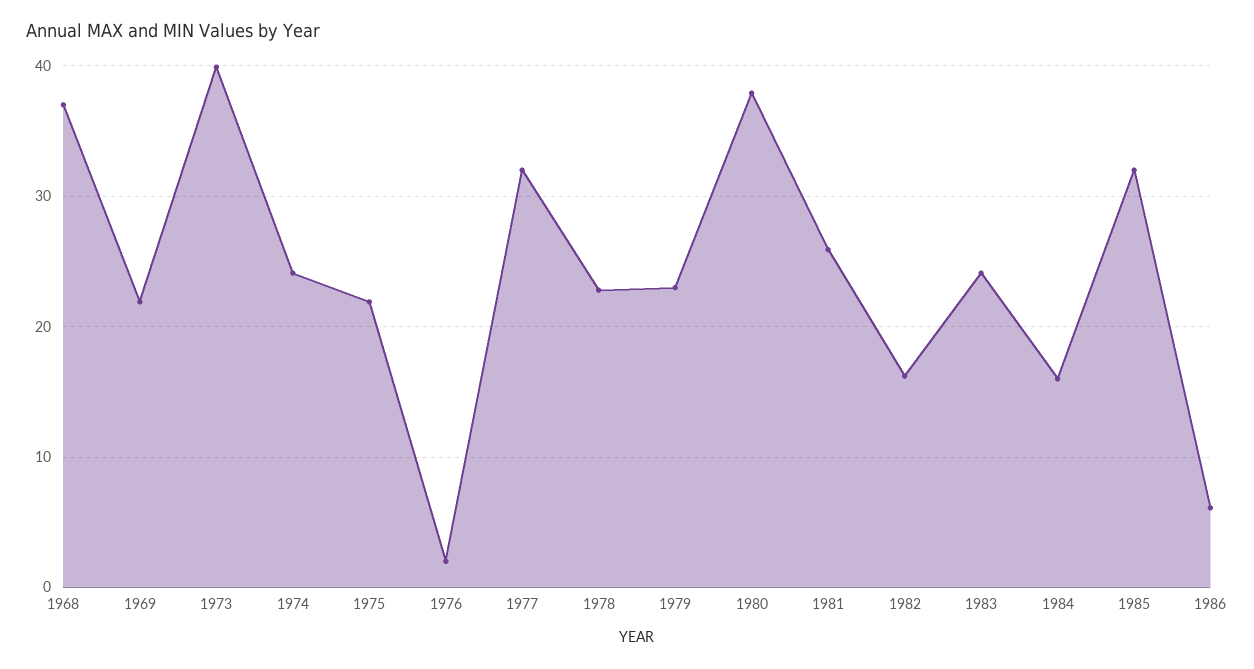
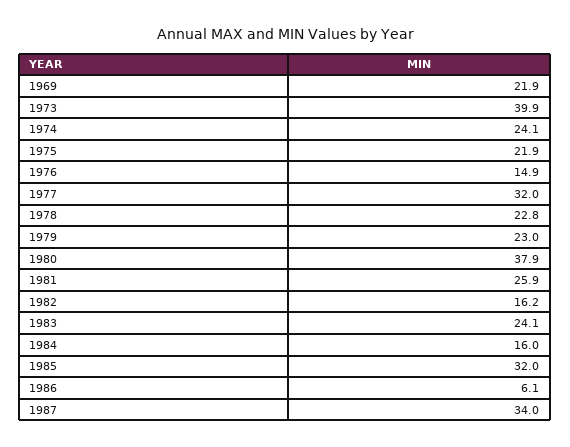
1968: 37 -> none
1976: 2 -> 14.9
1987: none -> 34

